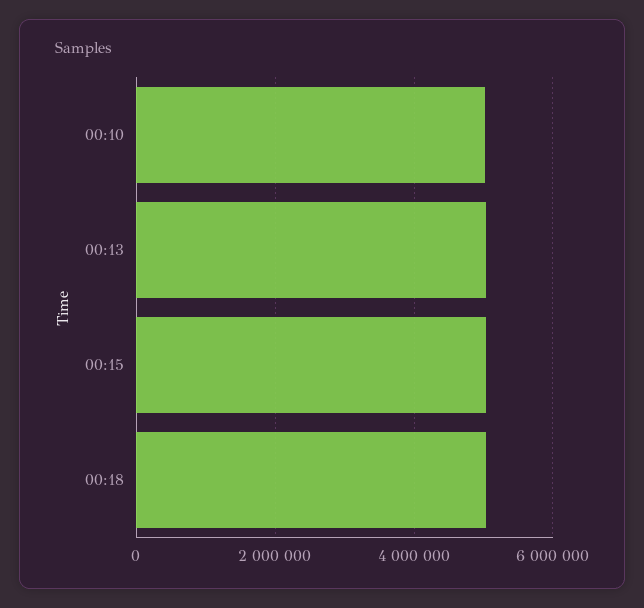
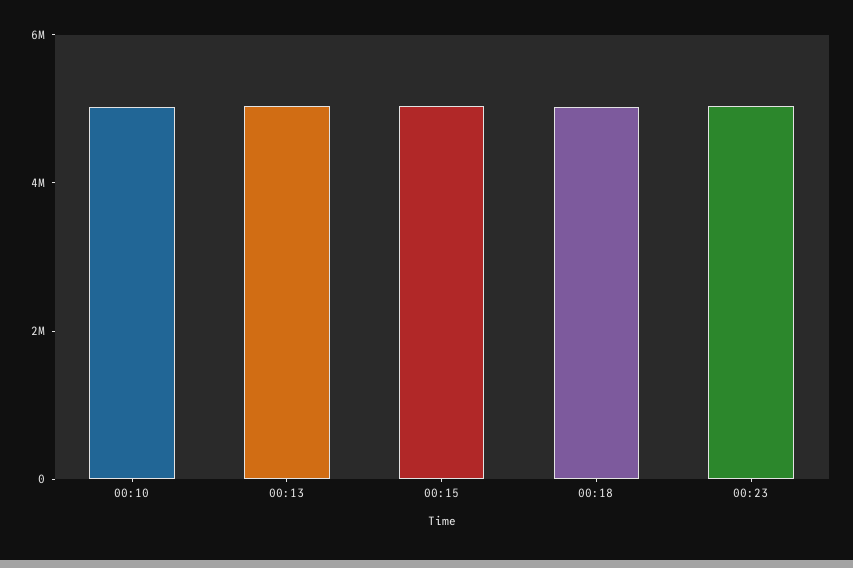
00:23: none -> 5000000

